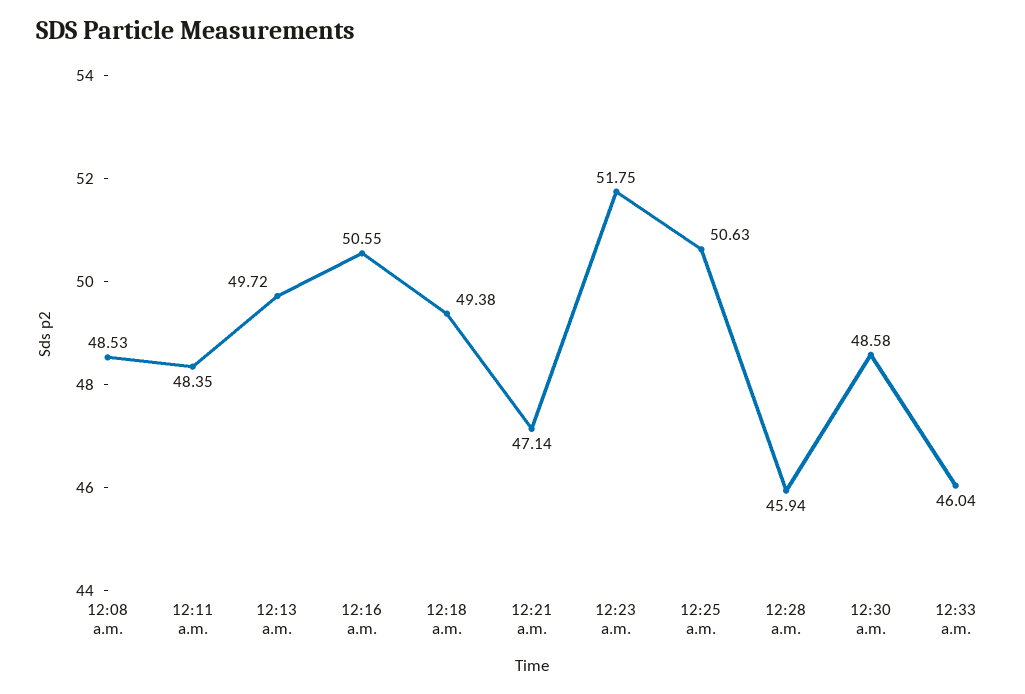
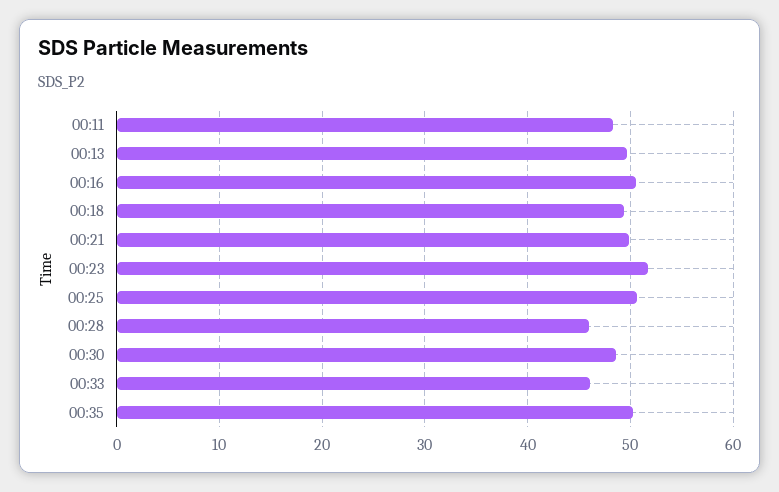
12:08 a.m.: 48.53 -> none
12:21 a.m.: 47.14 -> 50
00:35: none -> 50

